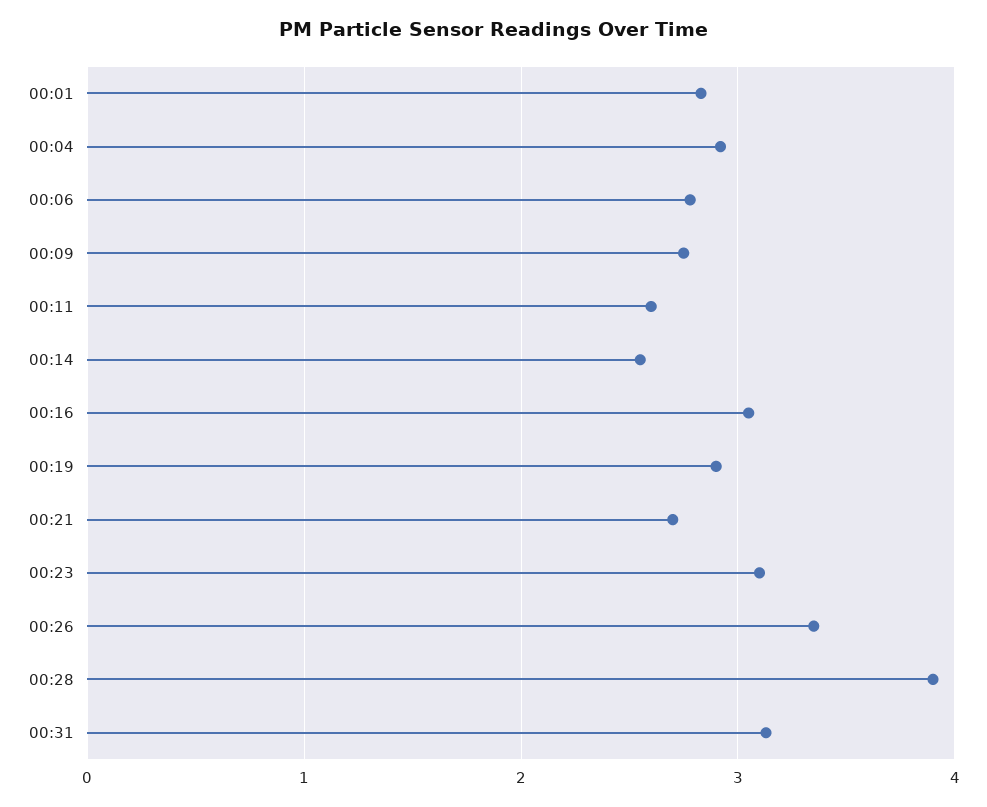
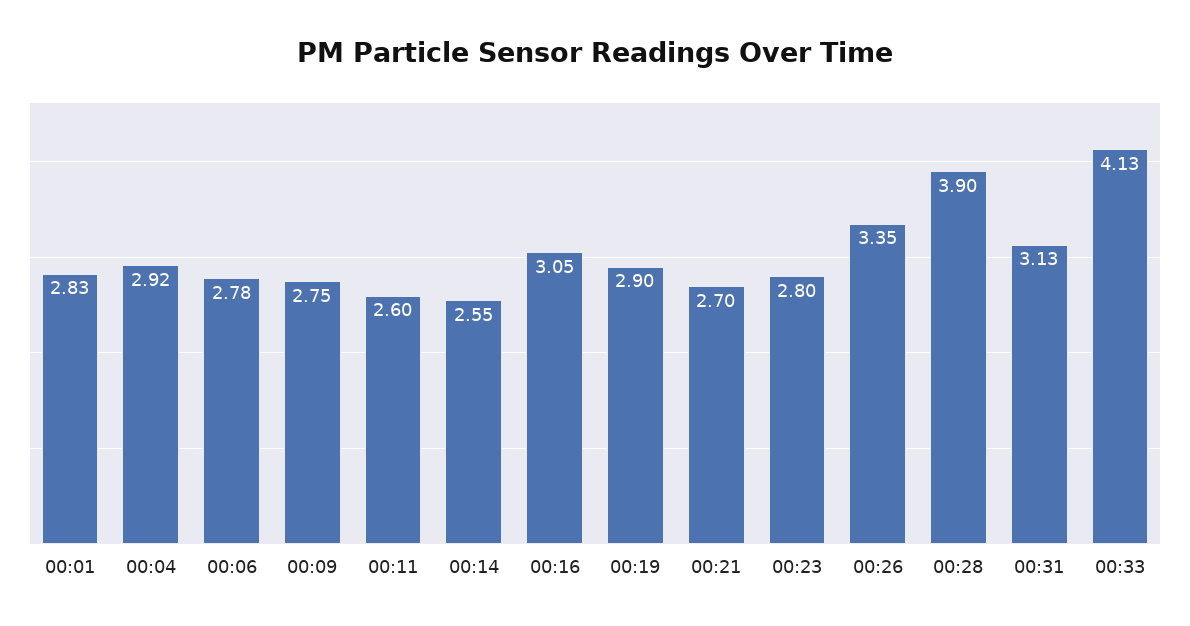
00:23: 3.1 -> 2.8
00:33: none -> 4.13

